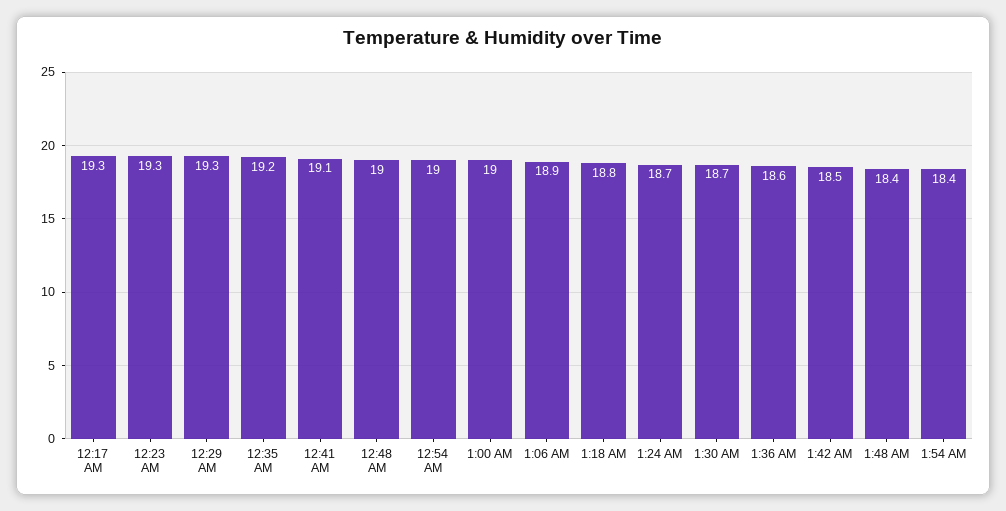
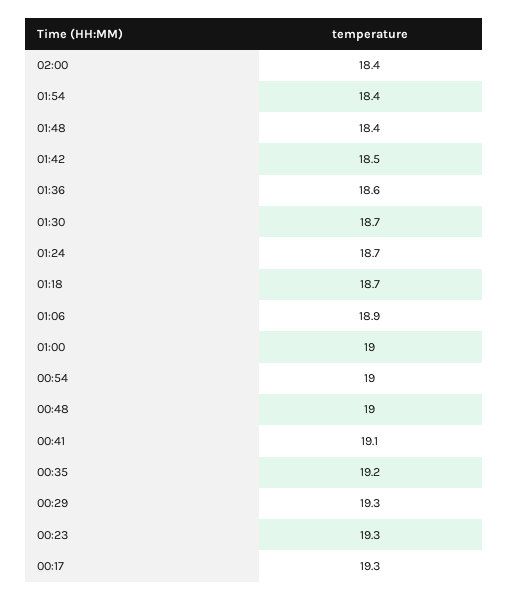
1:18 AM: 18.8 -> 18.7
02:00: none -> 18.4

